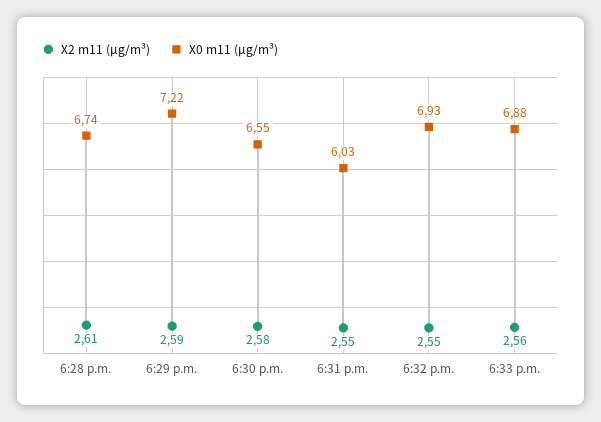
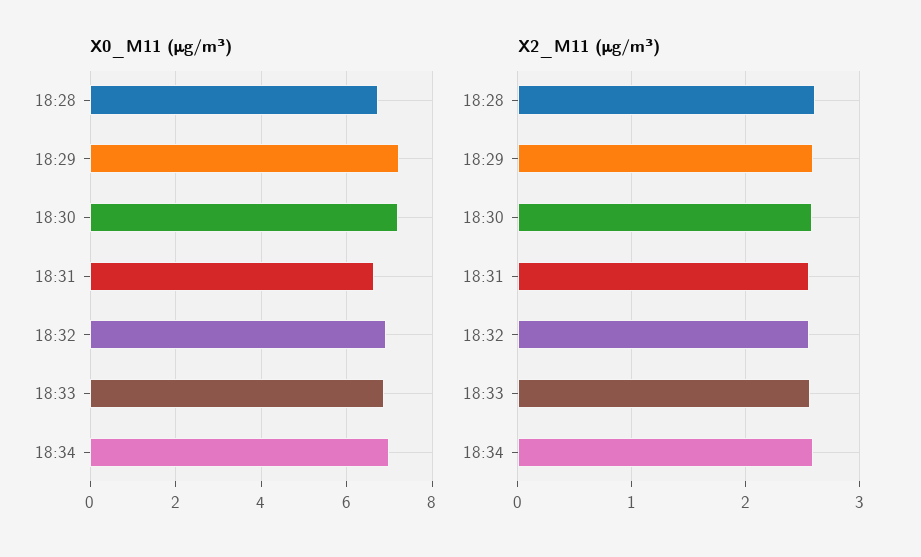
X0 m11 (μg/m³), 6:30 p.m.: 6.55 -> 7.2
X0 m11 (μg/m³), 6:31 p.m.: 6.03 -> 6.6
X0 m11 (μg/m³), 18:34: none -> 7
X2 m11 (μg/m³), 18:34: none -> 2.6

